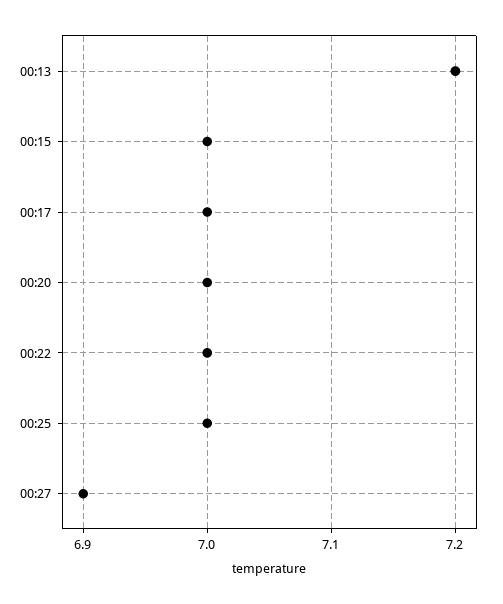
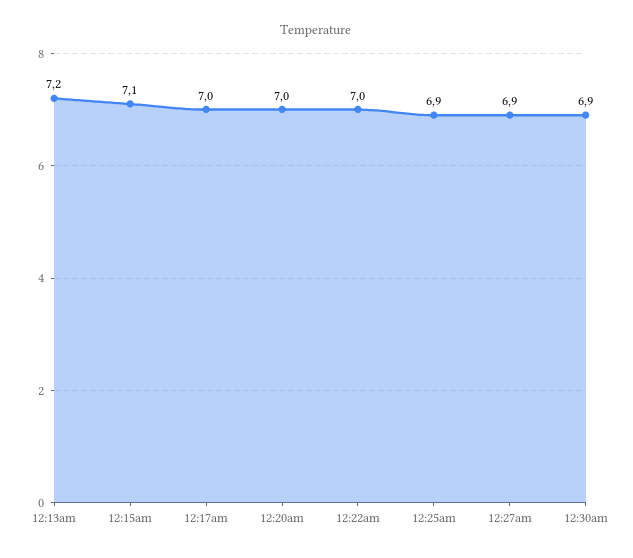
00:15: 7 -> 7.1
00:25: 7 -> 6.9
12:30am: none -> 6.9

